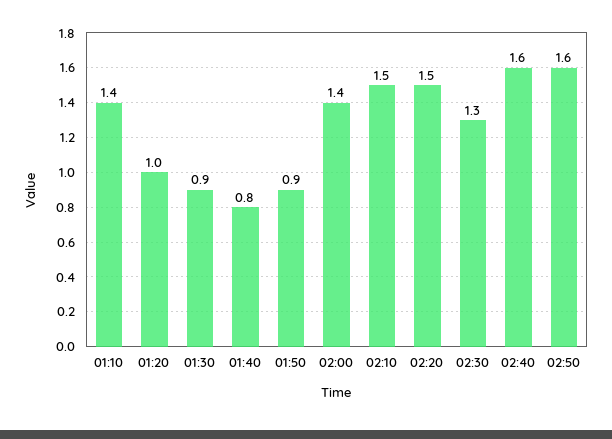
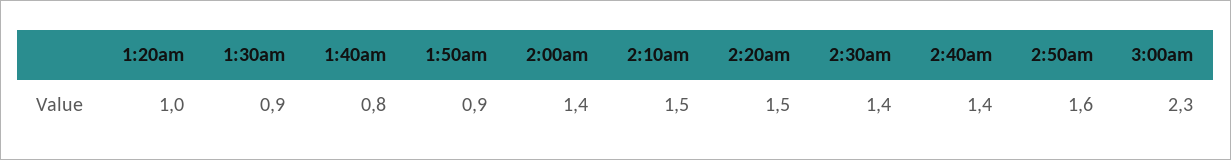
01:10: 1.4 -> none
02:30: 1.3 -> 1.4
02:40: 1.6 -> 1.4
3:00am: none -> 2.3

